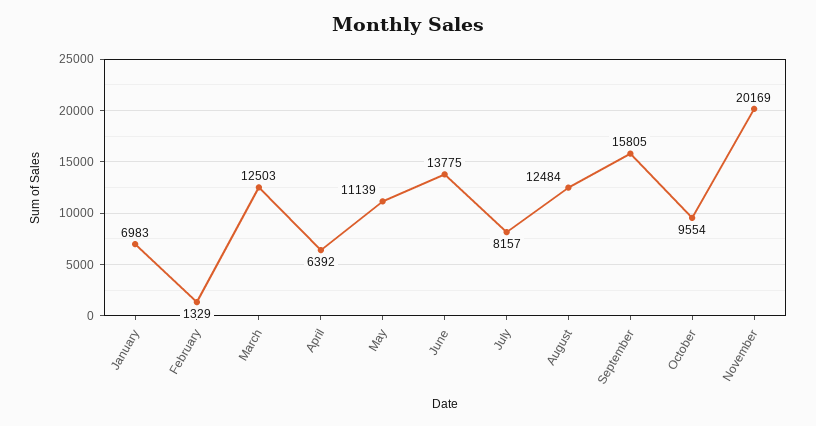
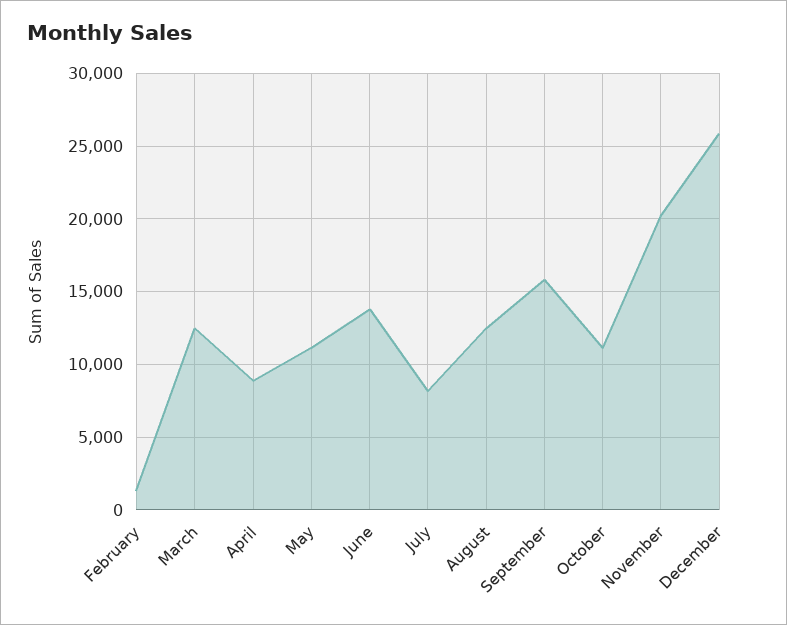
January: 6983 -> none
April: 6392 -> 9000
October: 9554 -> 11000
December: none -> 26000

